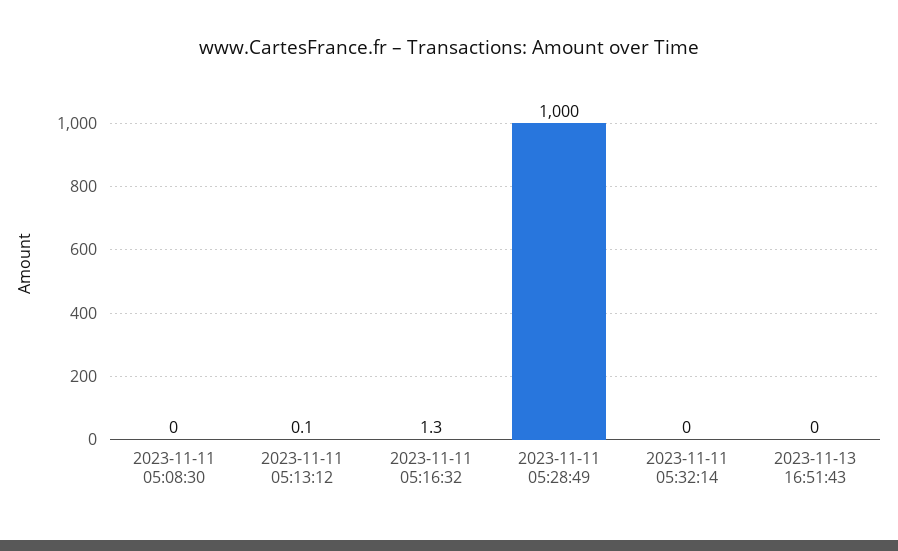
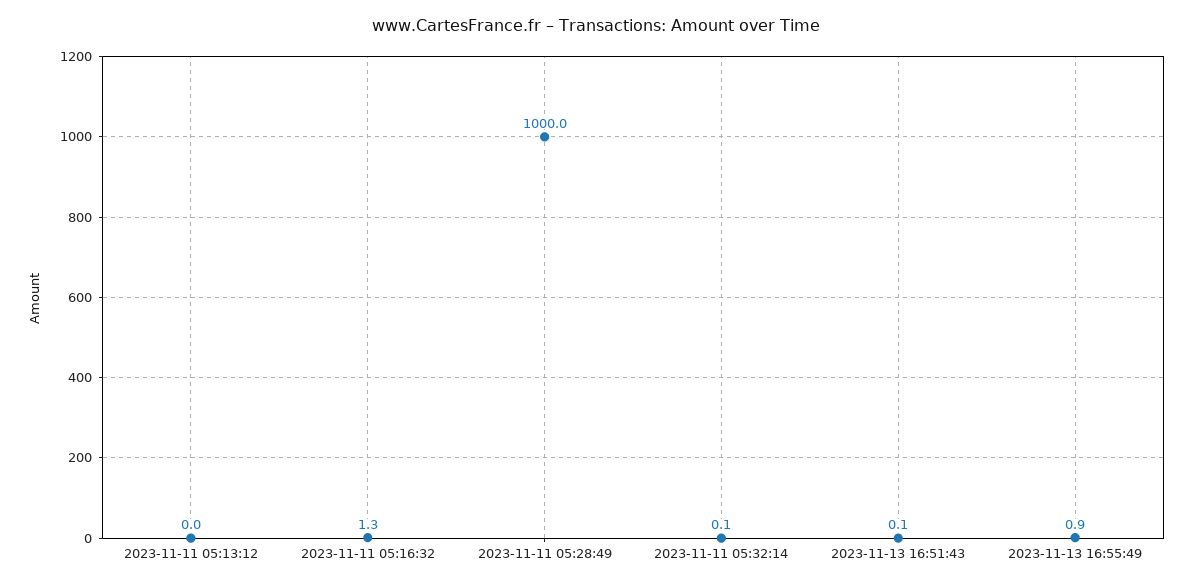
2023-11-11 05:08:30: 0 -> none
2023-11-11 05:13:12: 0.1 -> 0
2023-11-11 05:32:14: 0 -> 0.1
2023-11-13 16:51:43: 0 -> 0.1
2023-11-13 16:55:49: none -> 0.9

